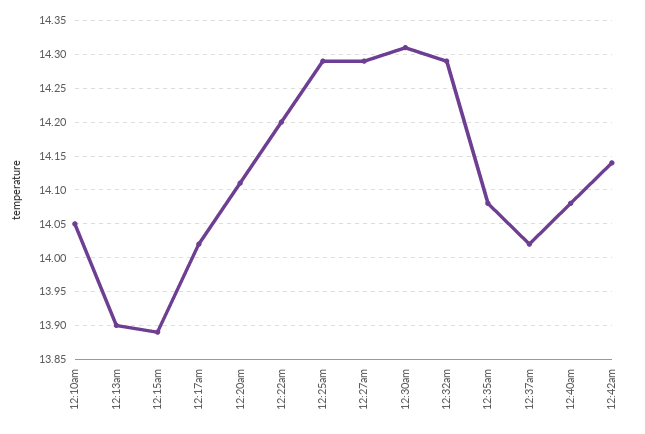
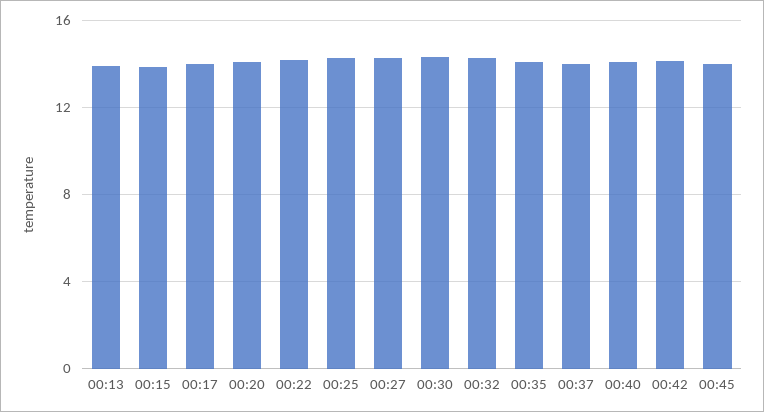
12:10am: 14.05 -> none
00:45: none -> 14

